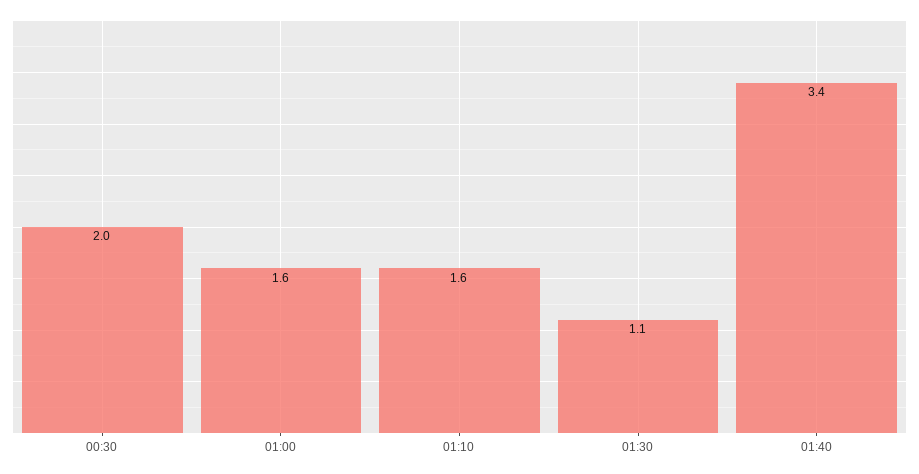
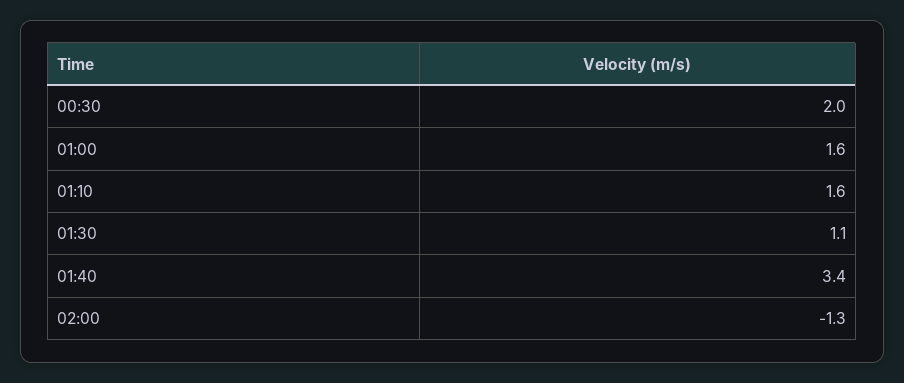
02:00: none -> -1.3

